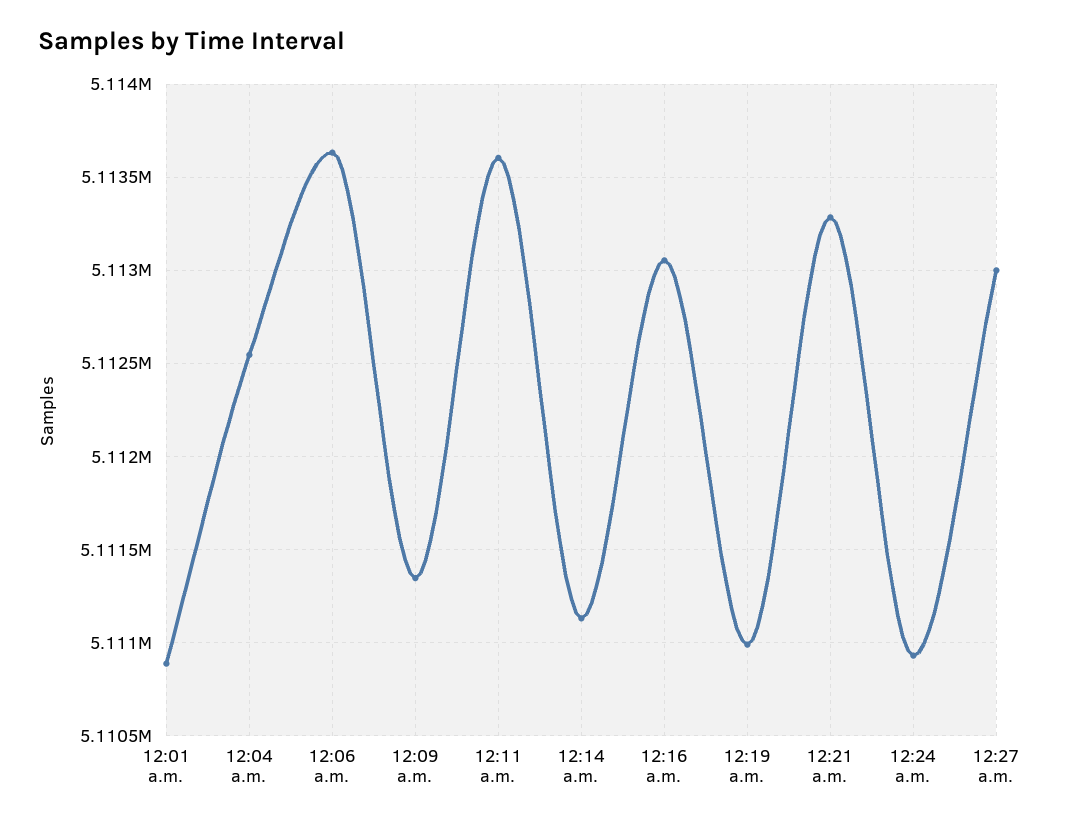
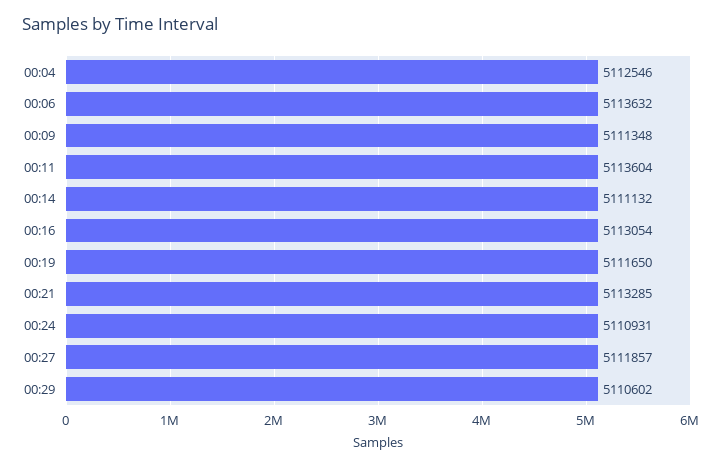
12:01 a.m.: 5110900 -> none
12:19 a.m.: 5111000 -> 5111650
12:27 a.m.: 5113000 -> 5111857
00:29: none -> 5110602

